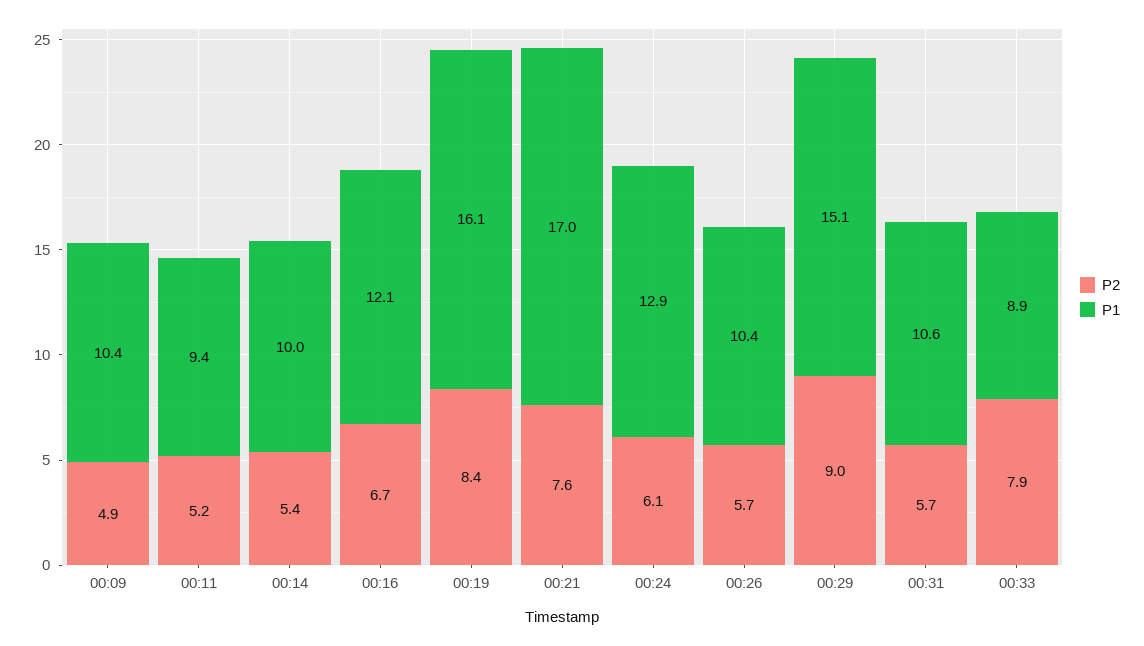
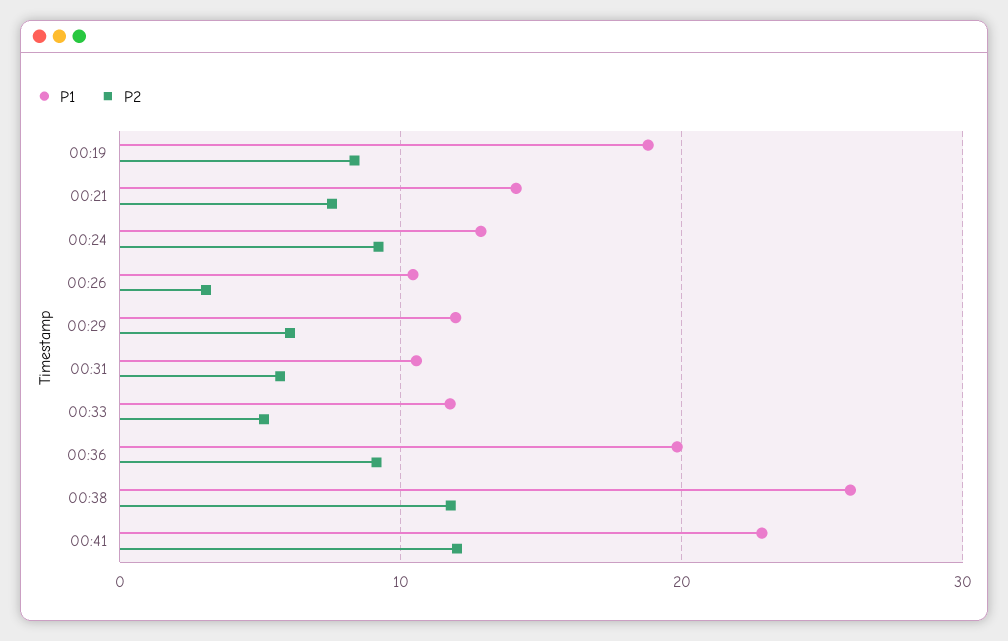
P2, 00:09: 4.9 -> none
P1, 00:09: 10.4 -> none
P2, 00:11: 5.2 -> none
P1, 00:11: 9.4 -> none
P2, 00:14: 5.4 -> none
P1, 00:14: 10 -> none
P2, 00:16: 6.7 -> none
P1, 00:16: 12.1 -> none
P1, 00:19: 16.1 -> 19
P1, 00:21: 17 -> 14
P2, 00:24: 6.1 -> 9
P2, 00:26: 5.7 -> 3
P2, 00:29: 9 -> 6
P1, 00:29: 15.1 -> 12
P2, 00:33: 7.9 -> 5
P1, 00:33: 8.9 -> 12
P1, 00:36: none -> 20
P2, 00:36: none -> 9
P1, 00:38: none -> 26
P2, 00:38: none -> 12
P1, 00:41: none -> 23
P2, 00:41: none -> 12

